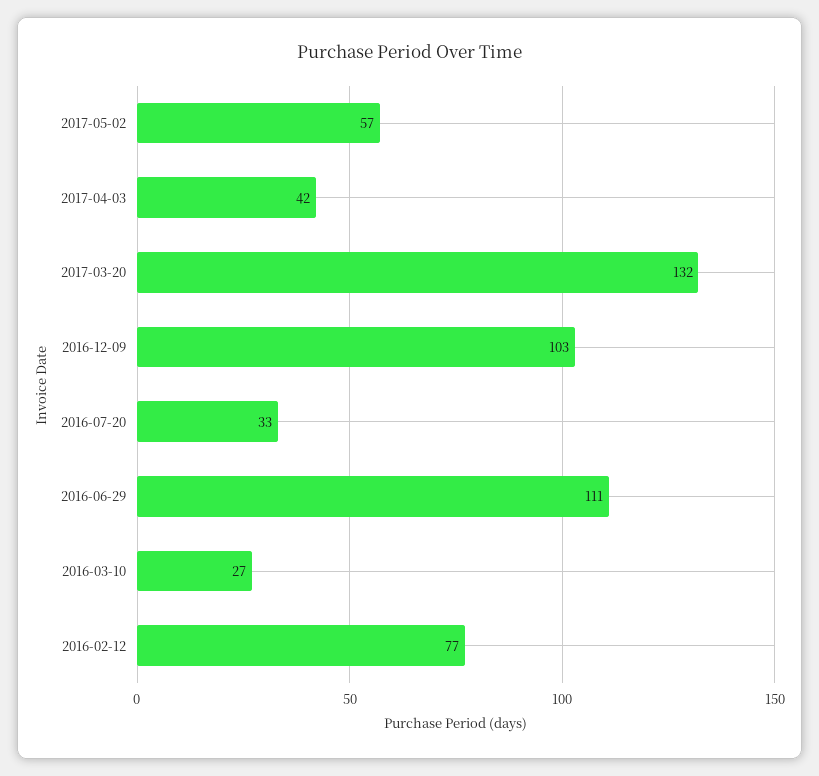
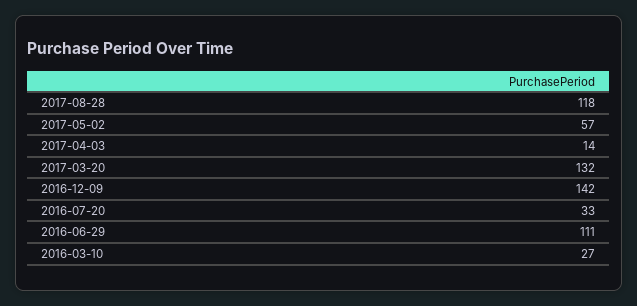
2017-04-03: 42 -> 14
2016-12-09: 103 -> 142
2016-02-12: 77 -> none
2017-08-28: none -> 118

